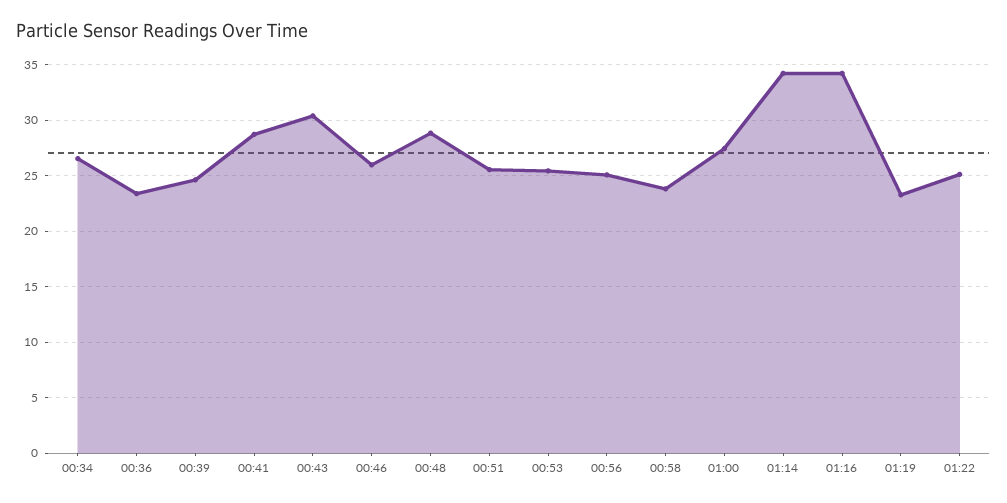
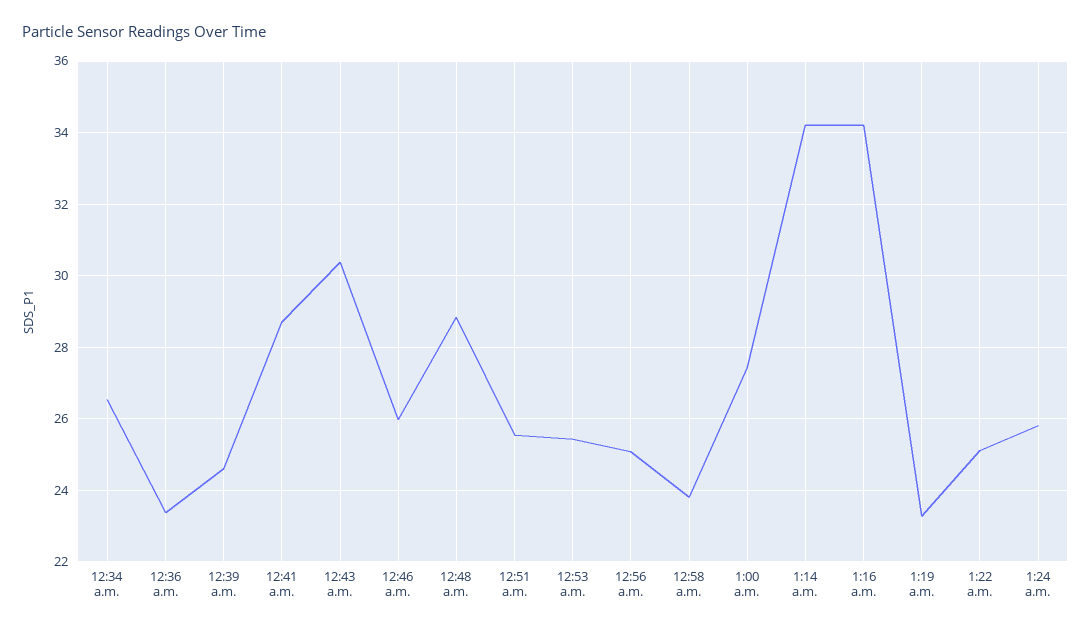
1:24 a.m.: none -> 25.8

